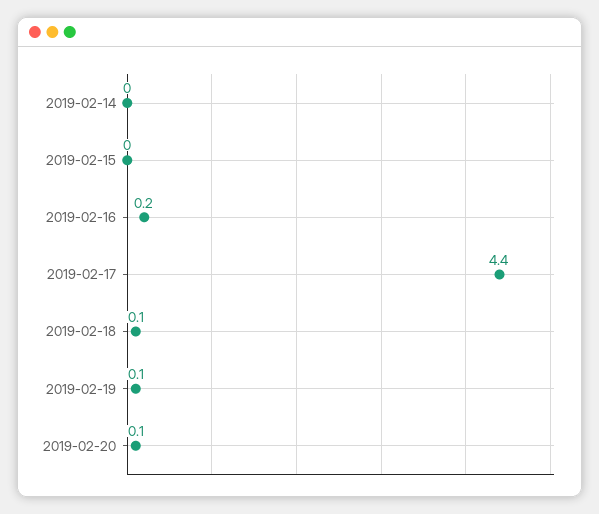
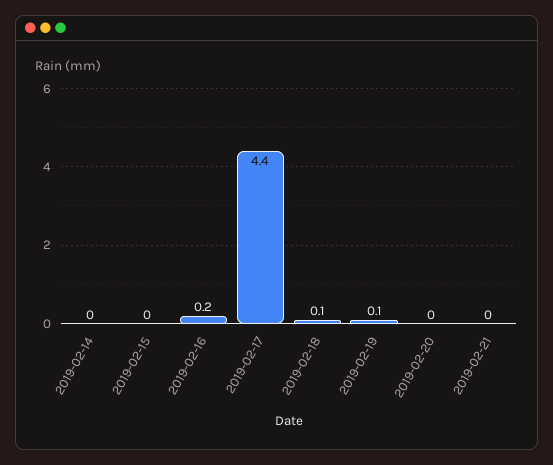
2019-02-20: 0.1 -> 0
2019-02-21: none -> 0

